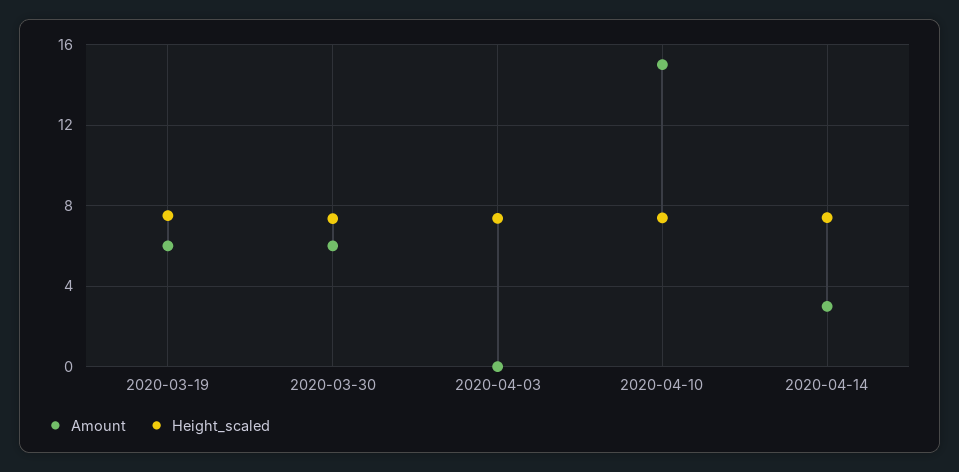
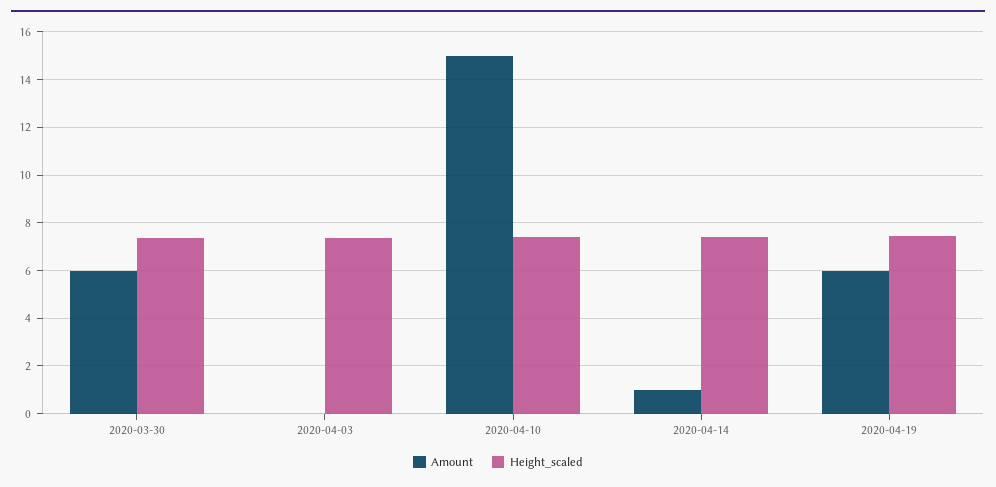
Amount, 2020-03-19: 6 -> none
Height_scaled, 2020-03-19: 7.5 -> none
Amount, 2020-04-14: 3 -> 1
Amount, 2020-04-19: none -> 6
Height_scaled, 2020-04-19: none -> 7.5

